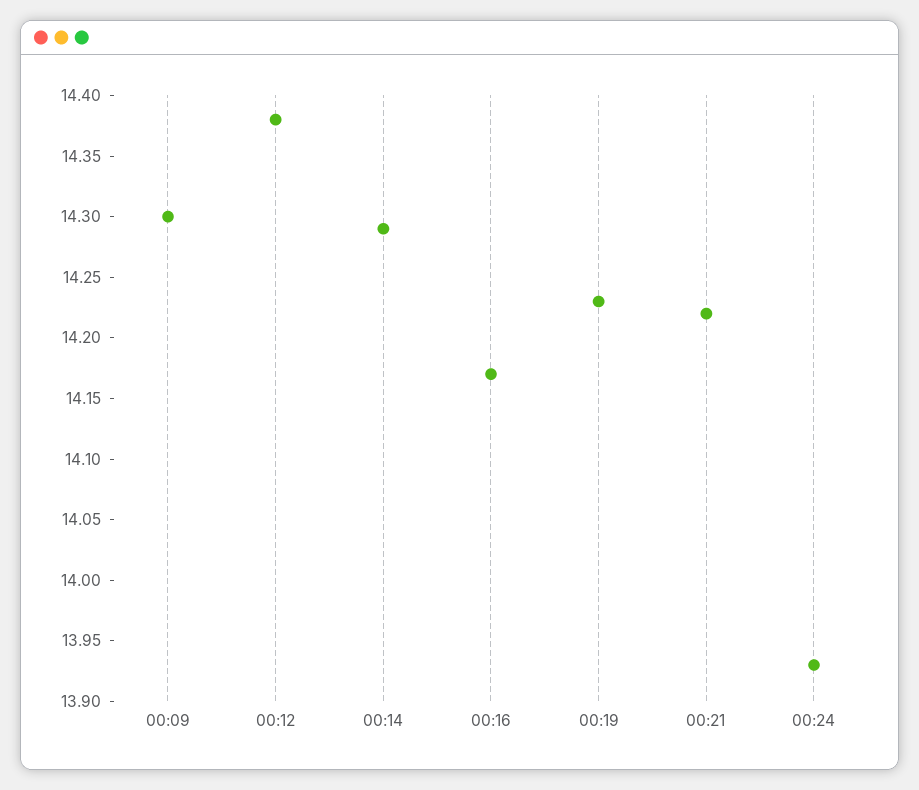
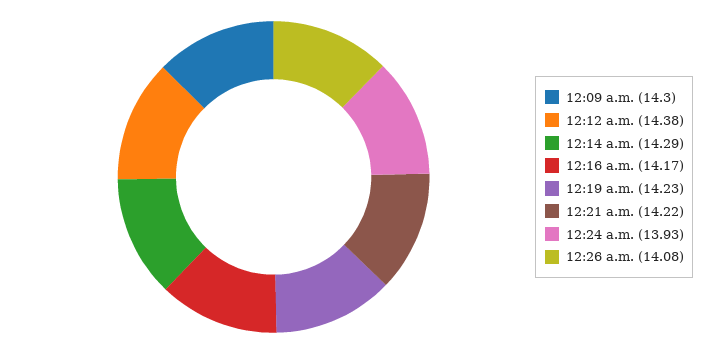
12:26 a.m.: none -> 14.08

